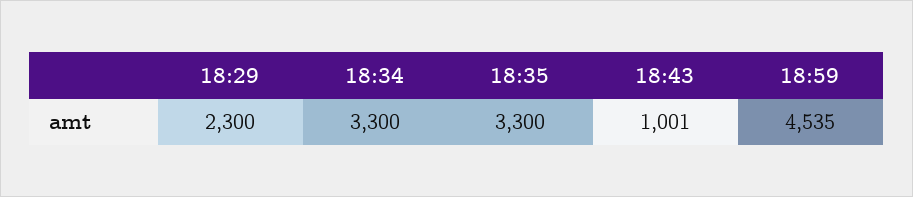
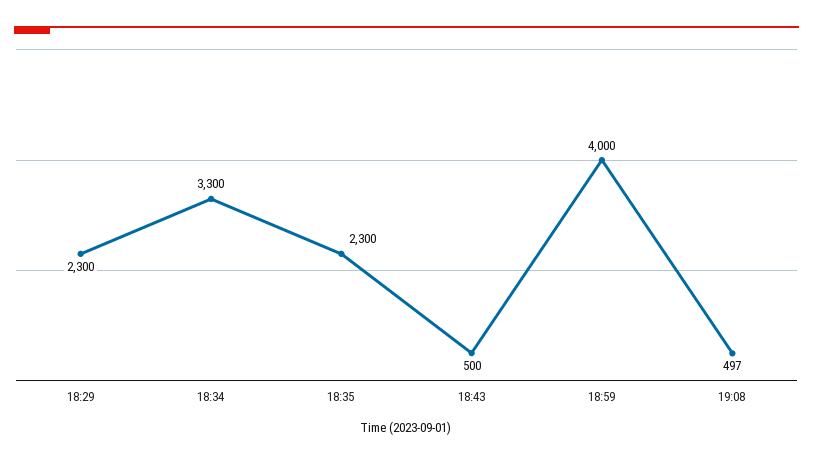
18:35: 3300 -> 2300
18:43: 1001 -> 500
18:59: 4535 -> 4000
19:08: none -> 497

